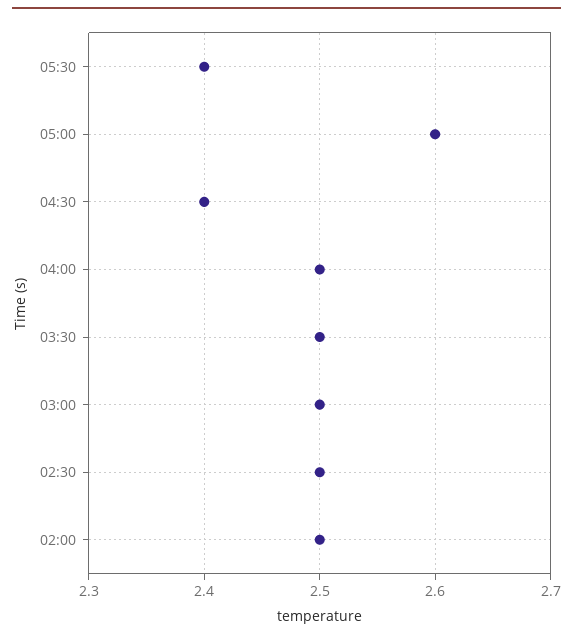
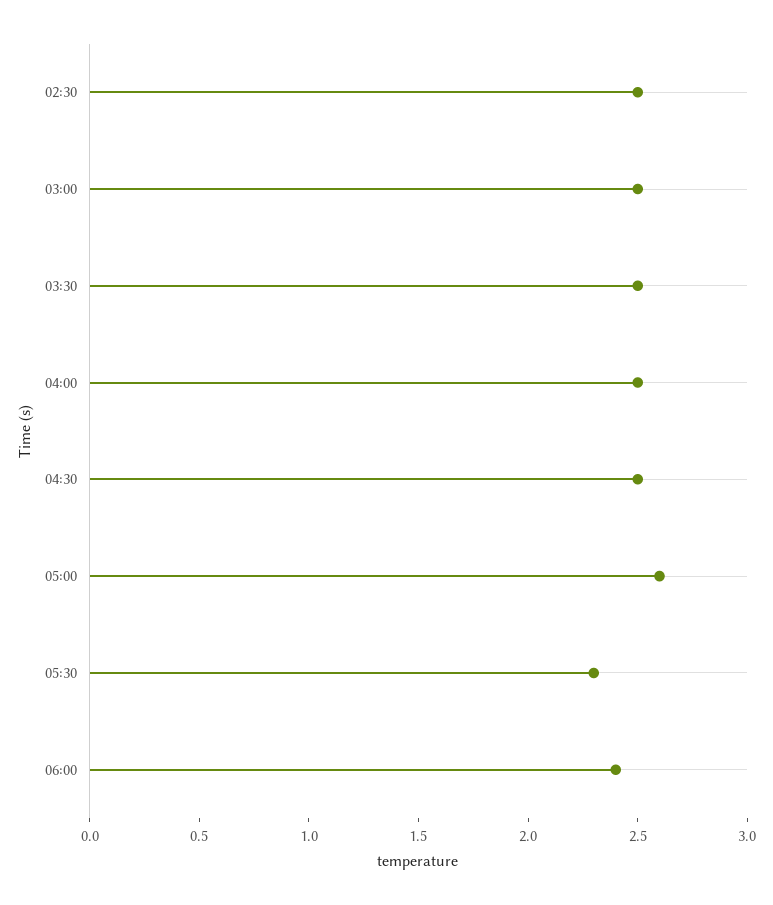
05:30: 2.4 -> 2.3
04:30: 2.4 -> 2.5
02:00: 2.5 -> none
06:00: none -> 2.4

